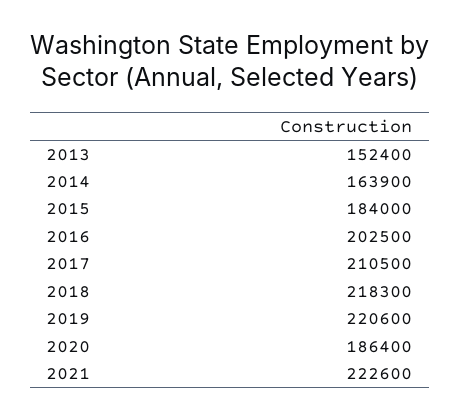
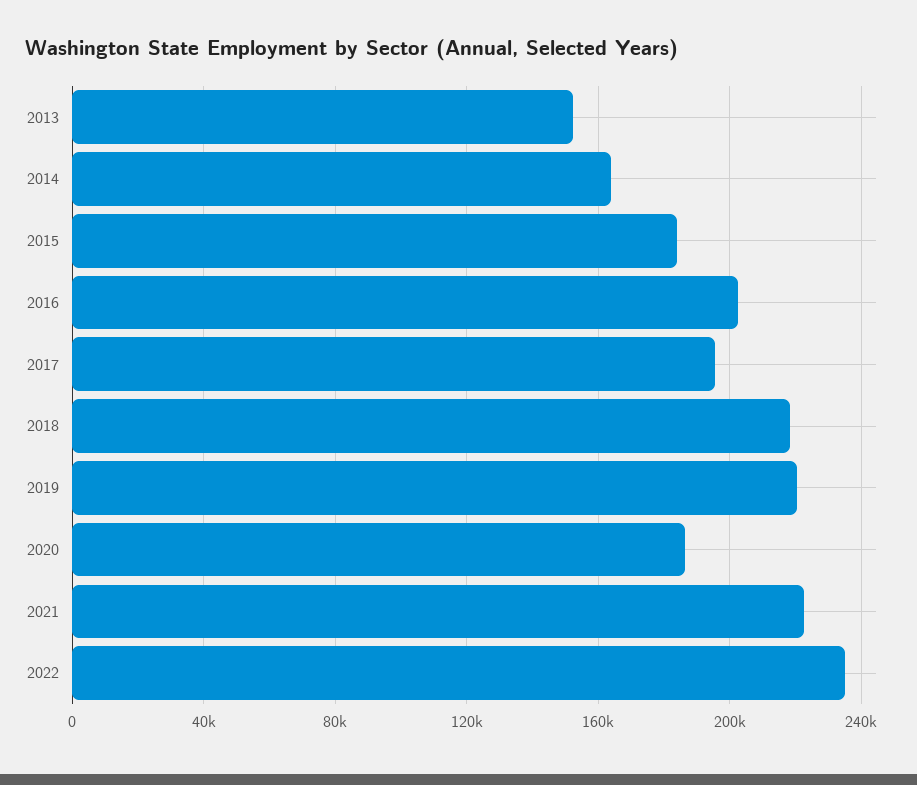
2017: 210500 -> 195000
2022: none -> 235000

